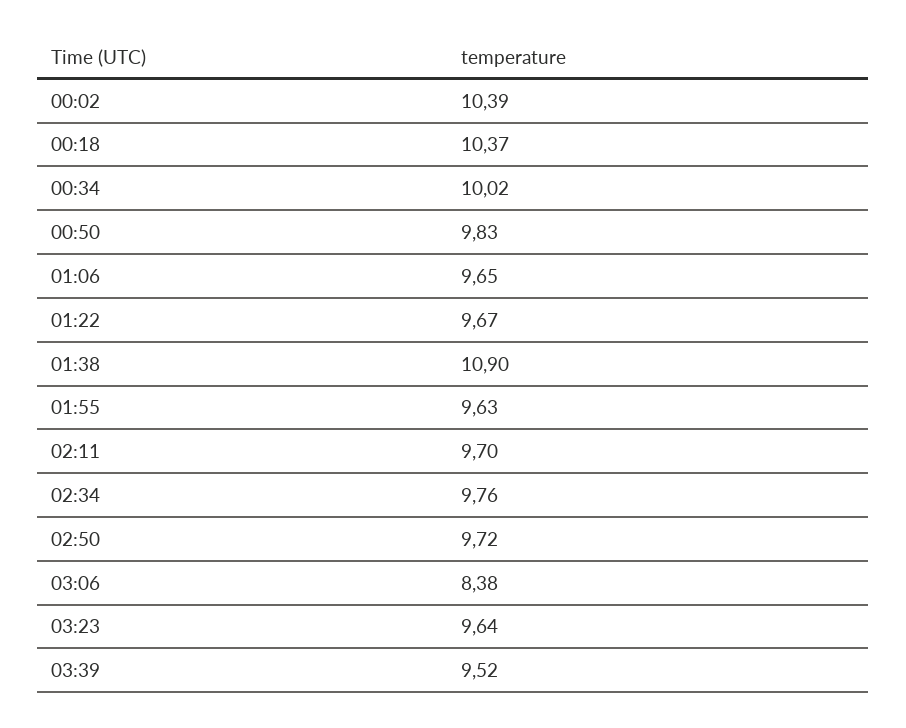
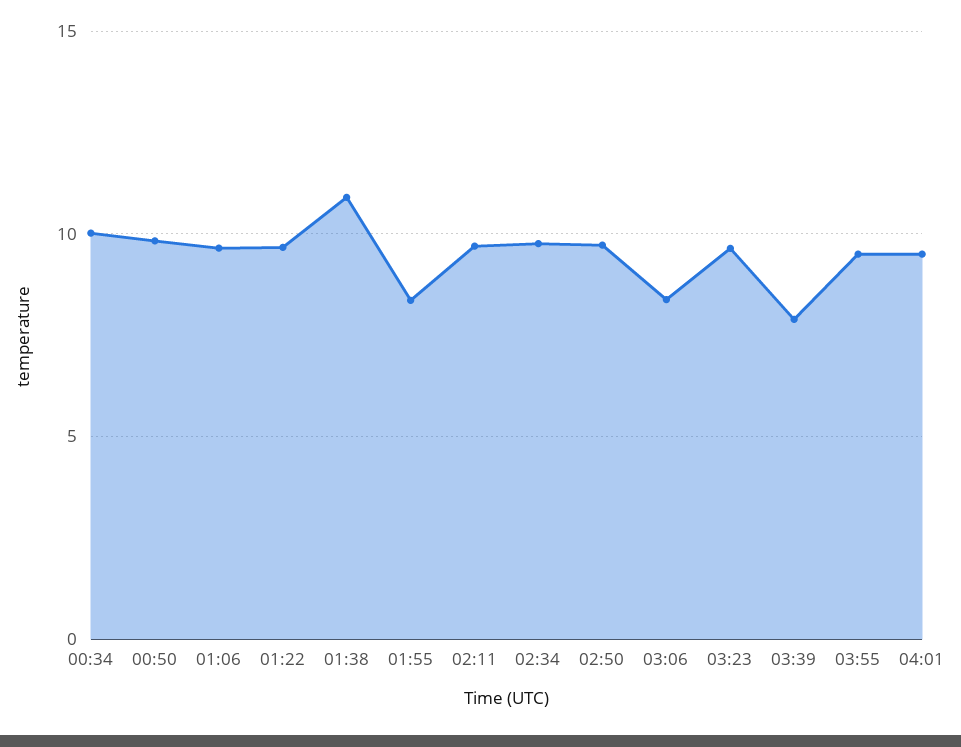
00:02: 10.39 -> none
00:18: 10.37 -> none
01:55: 9.63 -> 8.5
03:39: 9.52 -> 8
03:55: none -> 9.5
04:01: none -> 9.5

